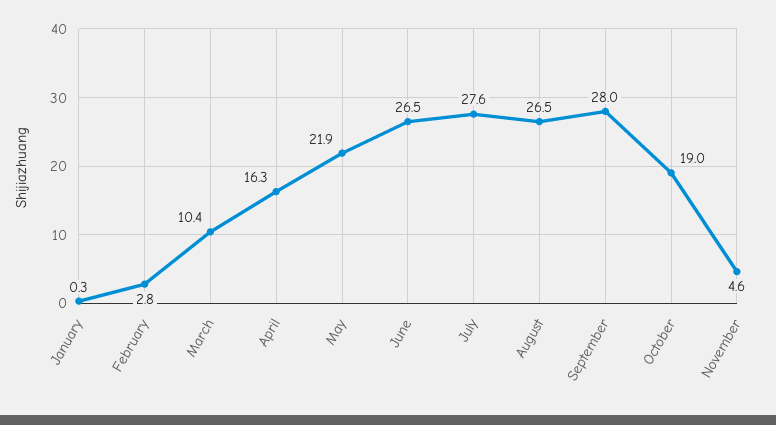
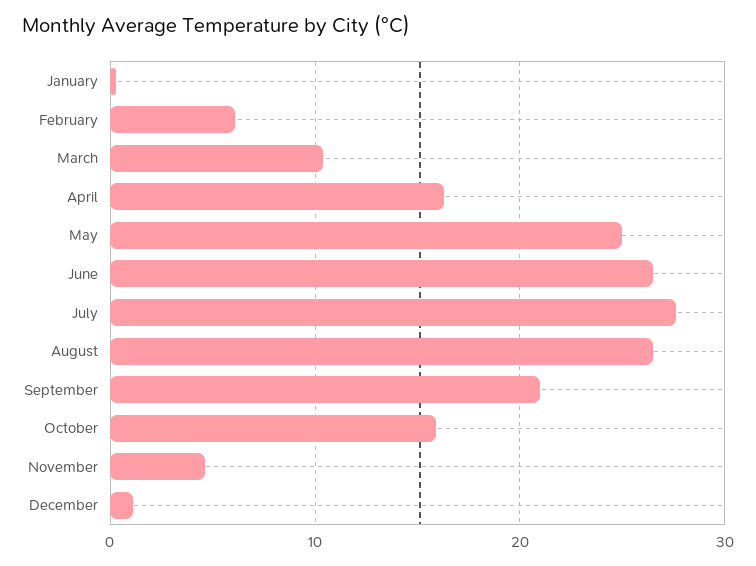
February: 2.8 -> 6
May: 21.9 -> 25
September: 28 -> 21
October: 19 -> 16
December: none -> 1

